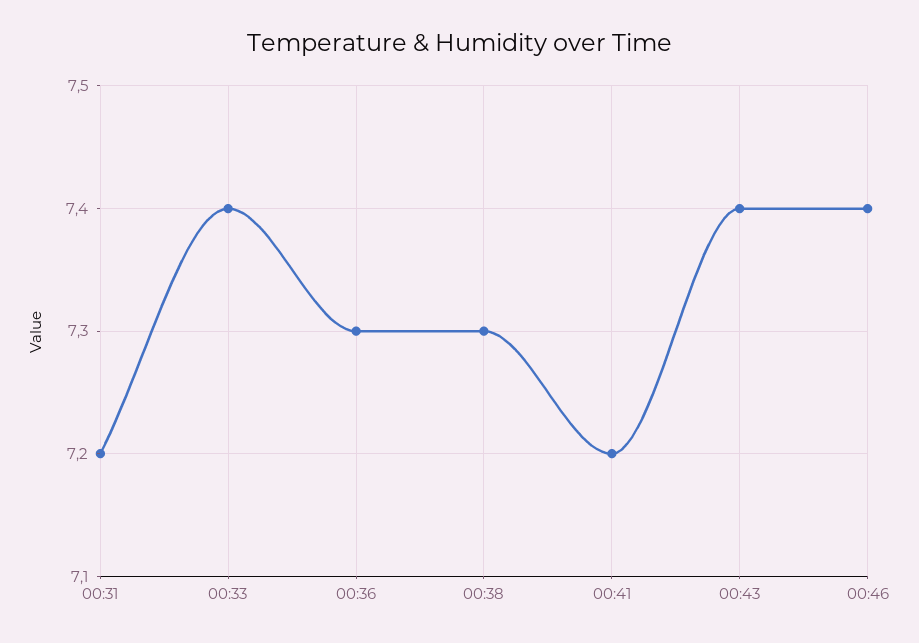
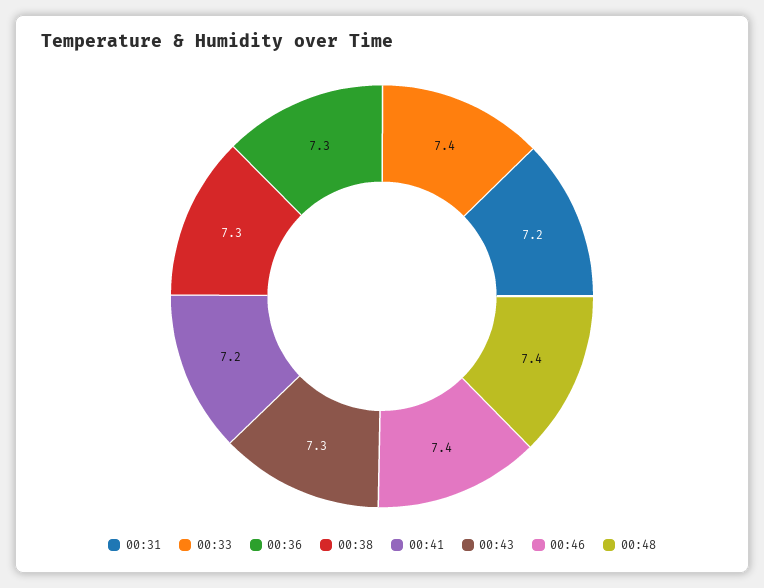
00:43: 7.4 -> 7.3
00:48: none -> 7.4

